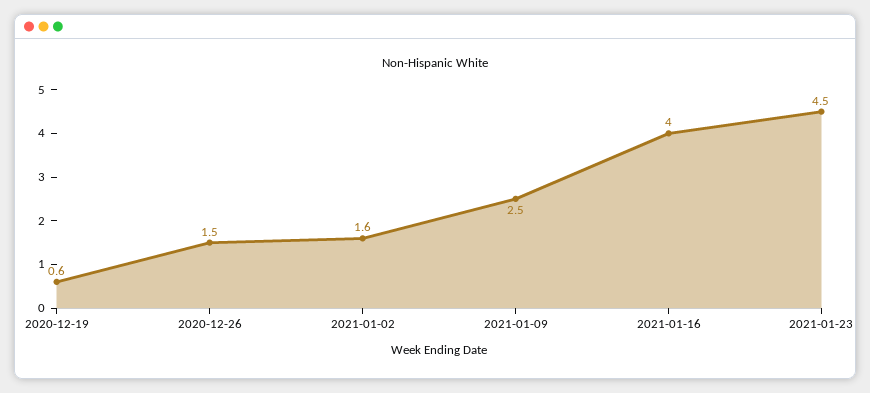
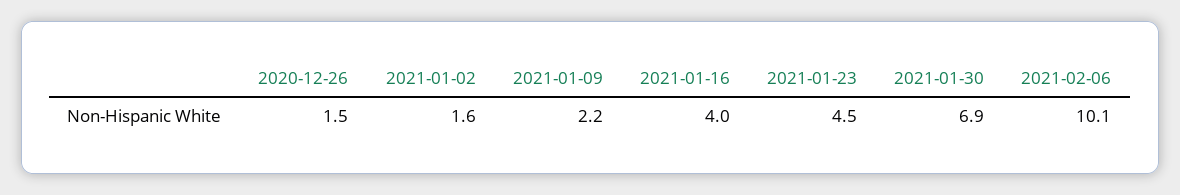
2020-12-19: 0.6 -> none
2021-01-09: 2.5 -> 2.2
2021-01-30: none -> 6.9
2021-02-06: none -> 10.1

